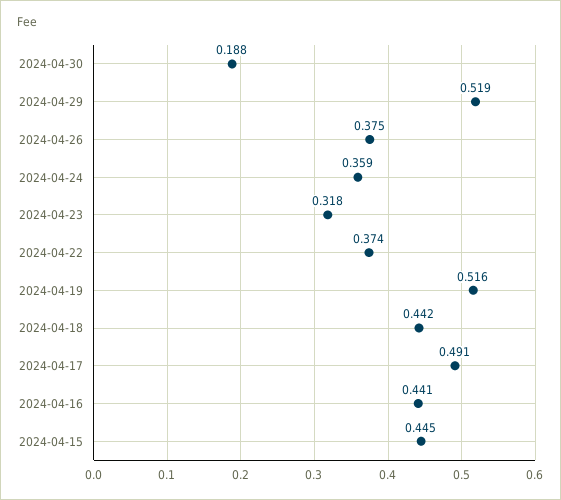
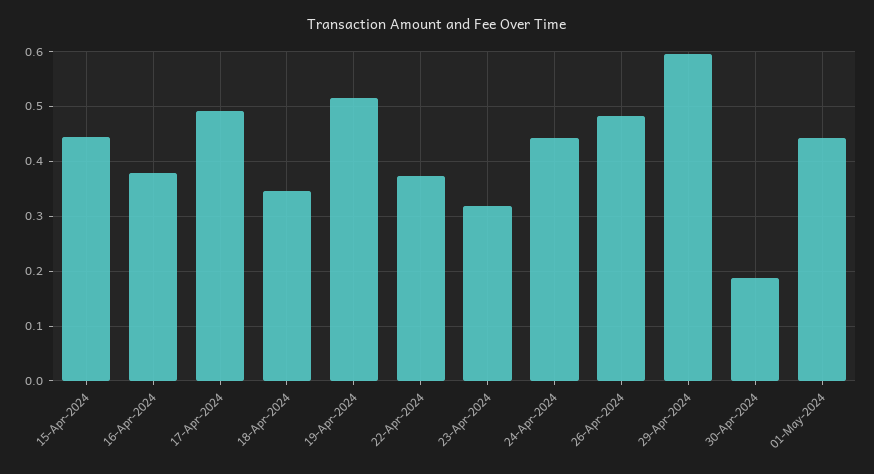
2024-04-29: 0.519 -> 0.6
2024-04-26: 0.375 -> 0.48
2024-04-24: 0.359 -> 0.44
2024-04-18: 0.442 -> 0.34
2024-04-16: 0.441 -> 0.38
01-May-2024: none -> 0.44

